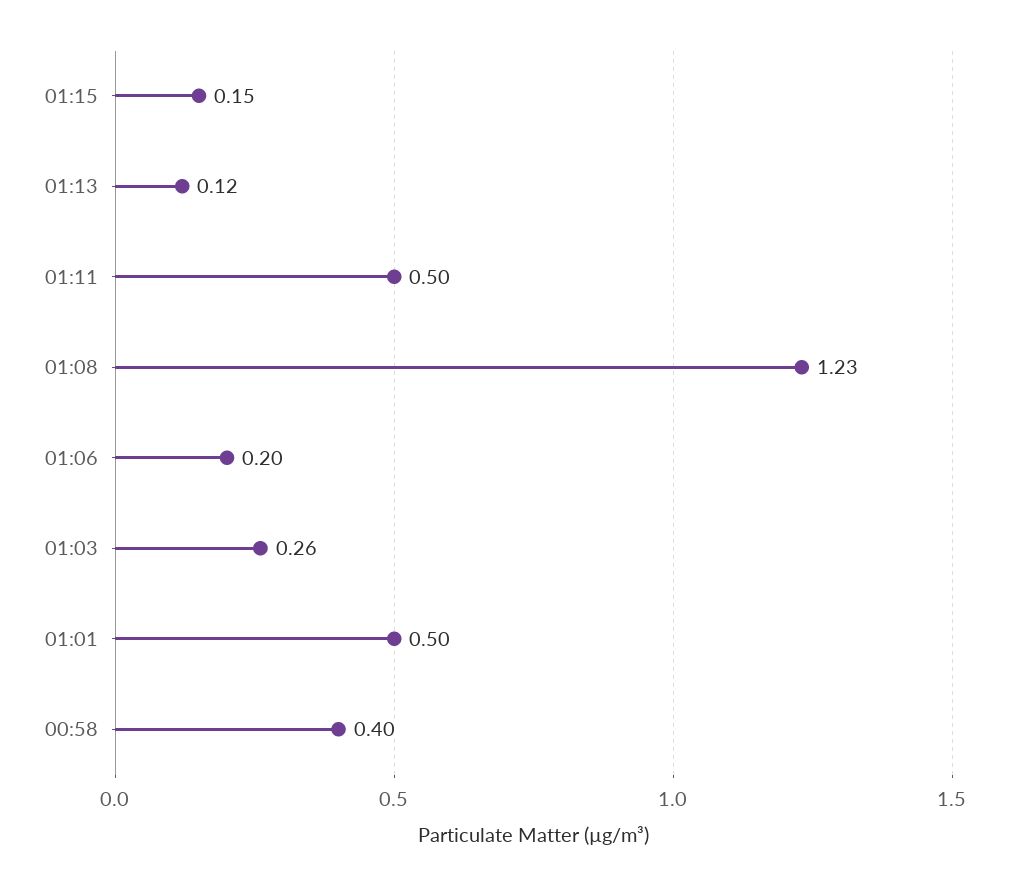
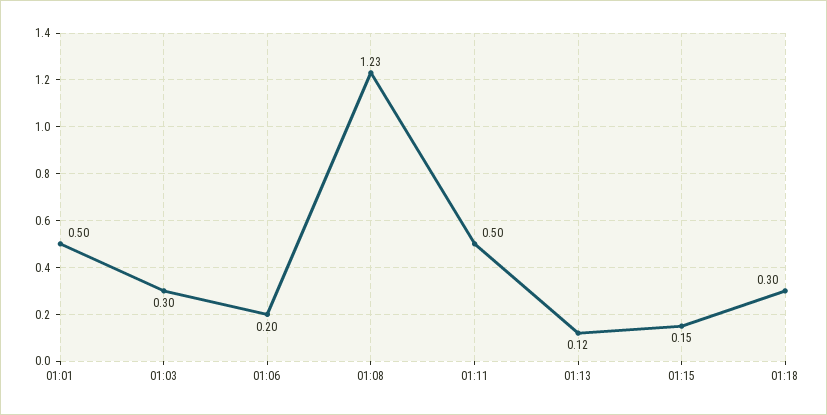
01:03: 0.26 -> 0.3
00:58: 0.4 -> none
01:18: none -> 0.3

